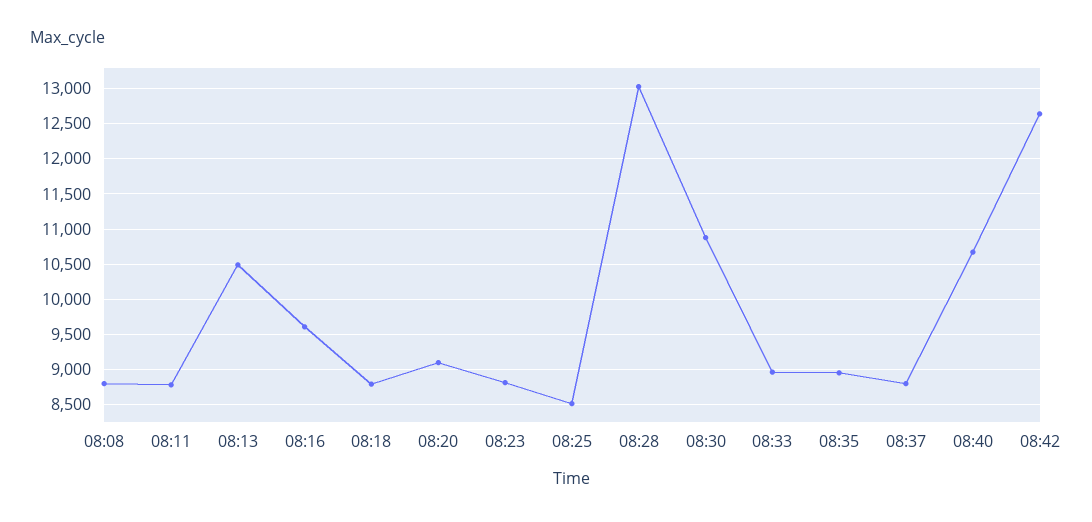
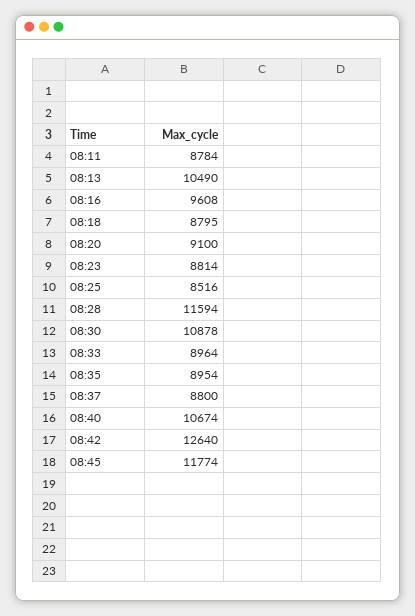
08:08: 8800 -> none
08:28: 13000 -> 11594
08:45: none -> 11774

